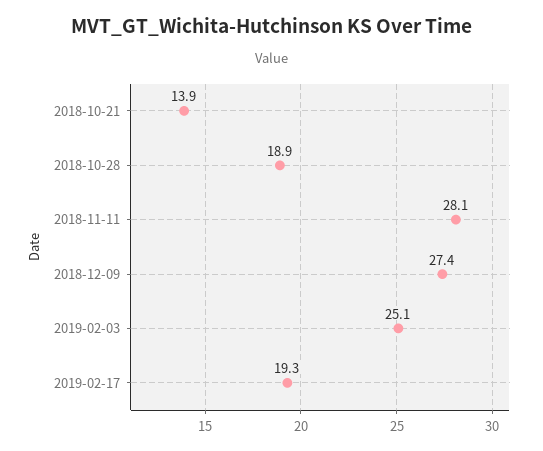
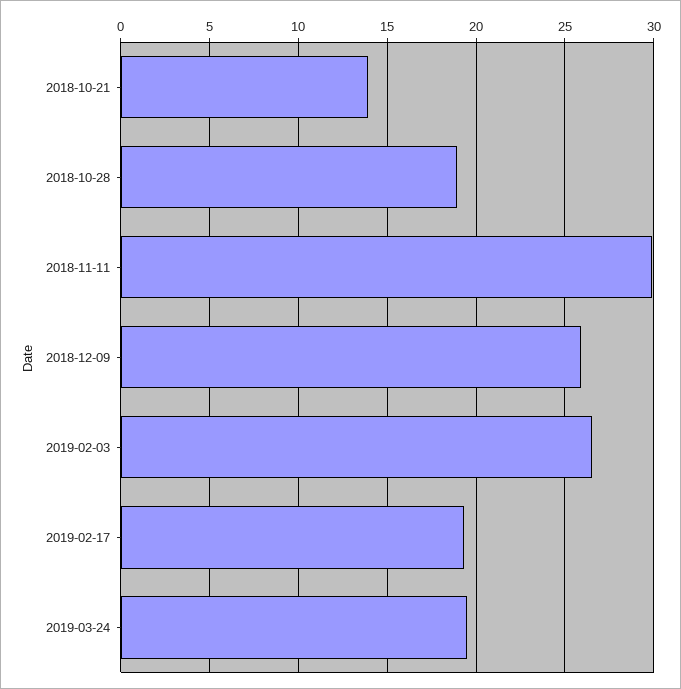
2018-11-11: 28.1 -> 30
2018-12-09: 27.4 -> 26
2019-02-03: 25.1 -> 26.5
2019-03-24: none -> 19.5

